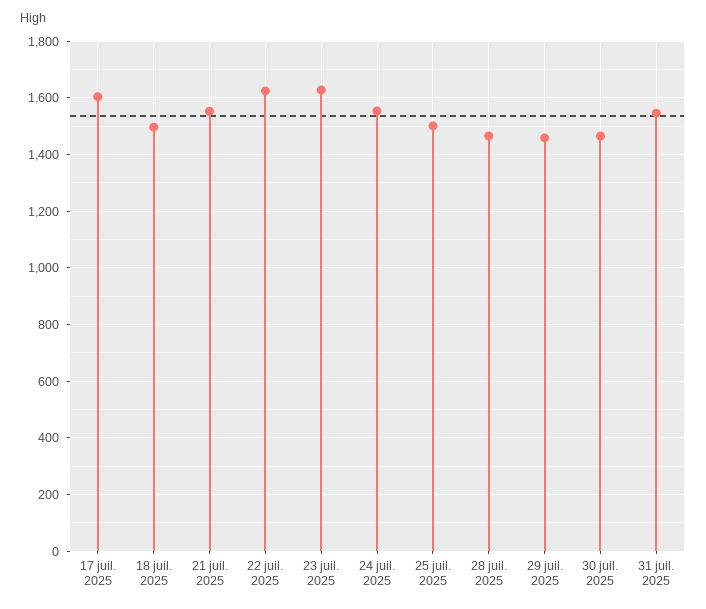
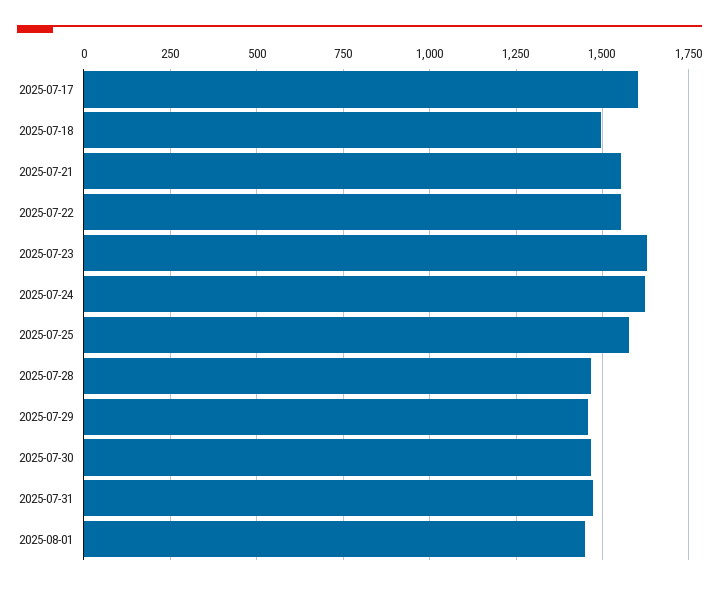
22 juil. 2025: 1625 -> 1550
24 juil. 2025: 1550 -> 1625
25 juil. 2025: 1500 -> 1575
31 juil. 2025: 1550 -> 1475
2025-08-01: none -> 1450

